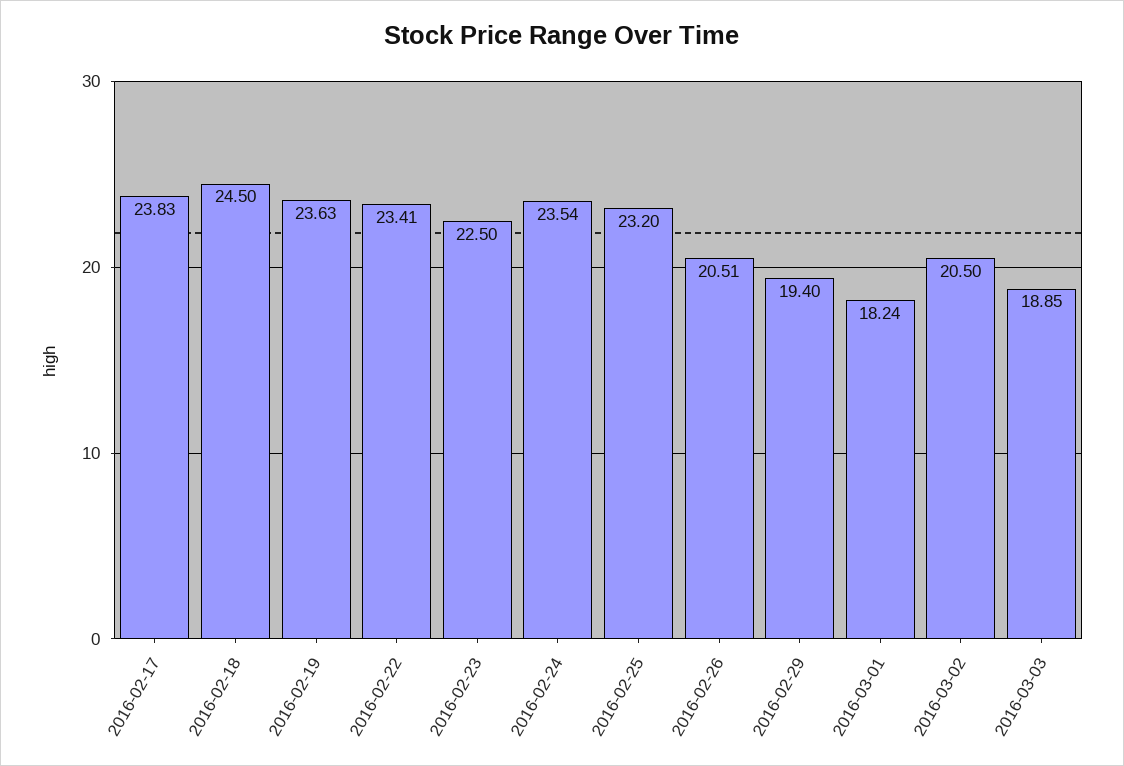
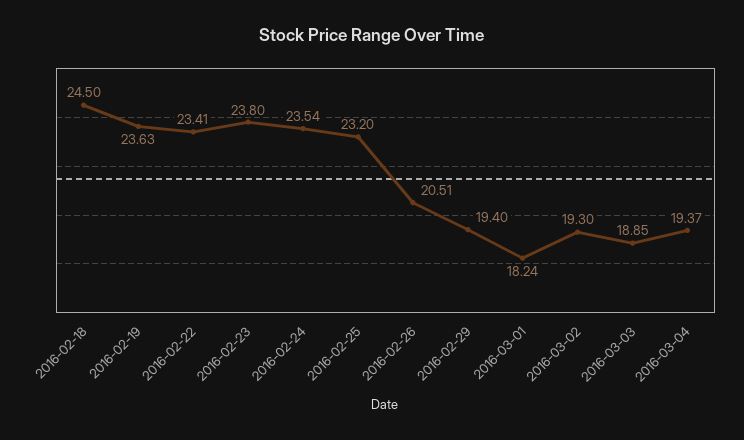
2016-02-17: 23.83 -> none
2016-02-23: 22.5 -> 23.8
2016-03-02: 20.5 -> 19.3
2016-03-04: none -> 19.37

